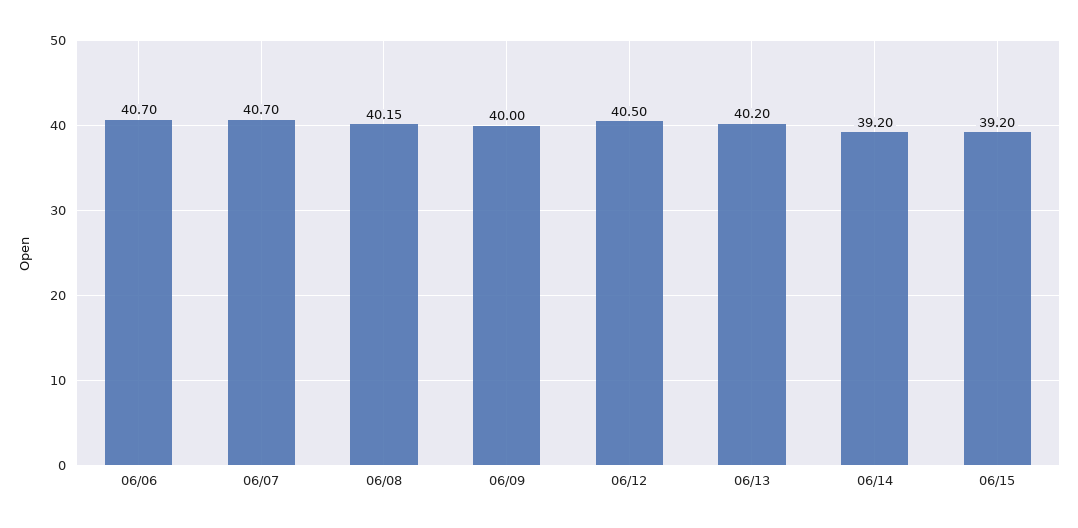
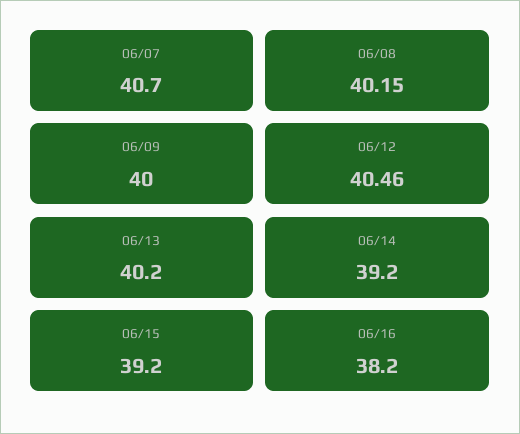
06/06: 40.7 -> none
06/12: 40.5 -> 40.46
06/16: none -> 38.2

